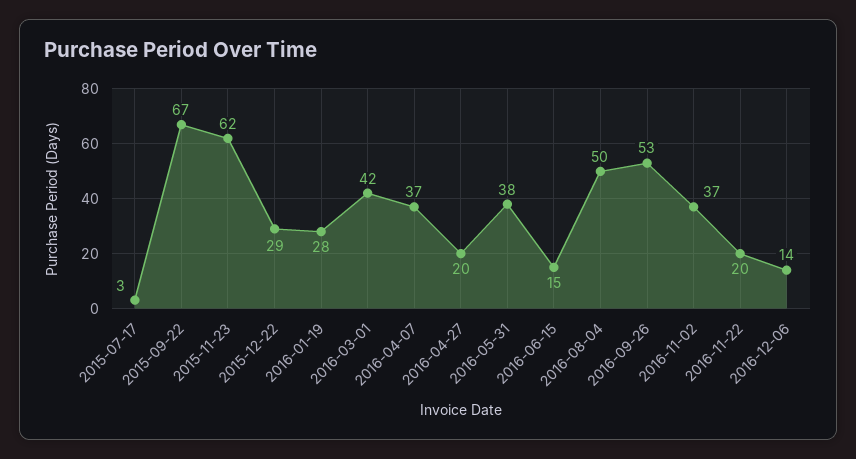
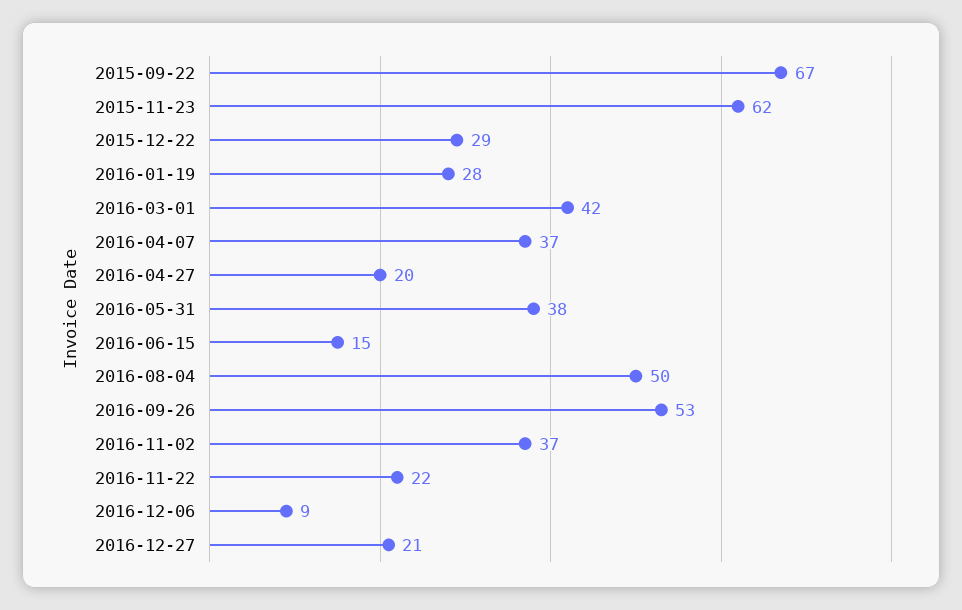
2015-07-17: 3 -> none
2016-11-22: 20 -> 22
2016-12-06: 14 -> 9
2016-12-27: none -> 21

